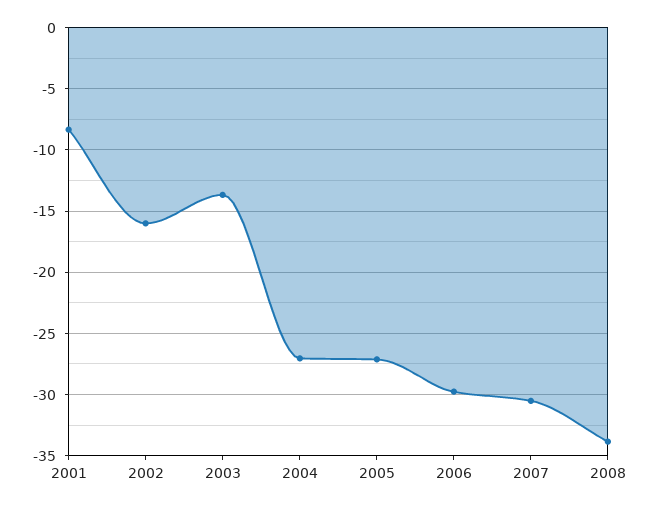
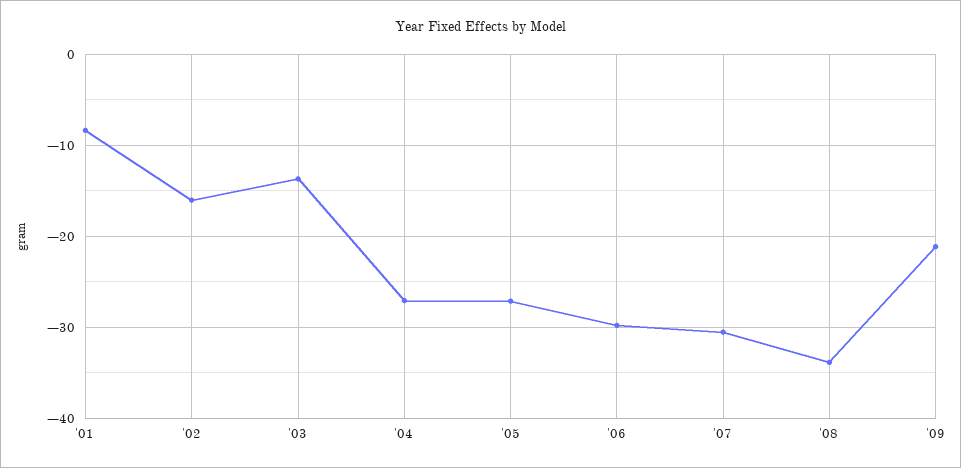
'09: none -> -21

